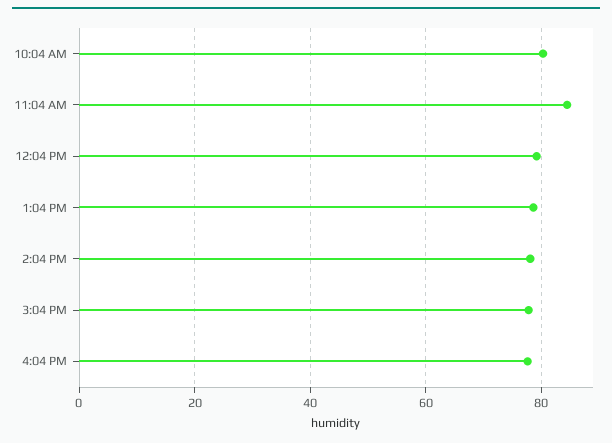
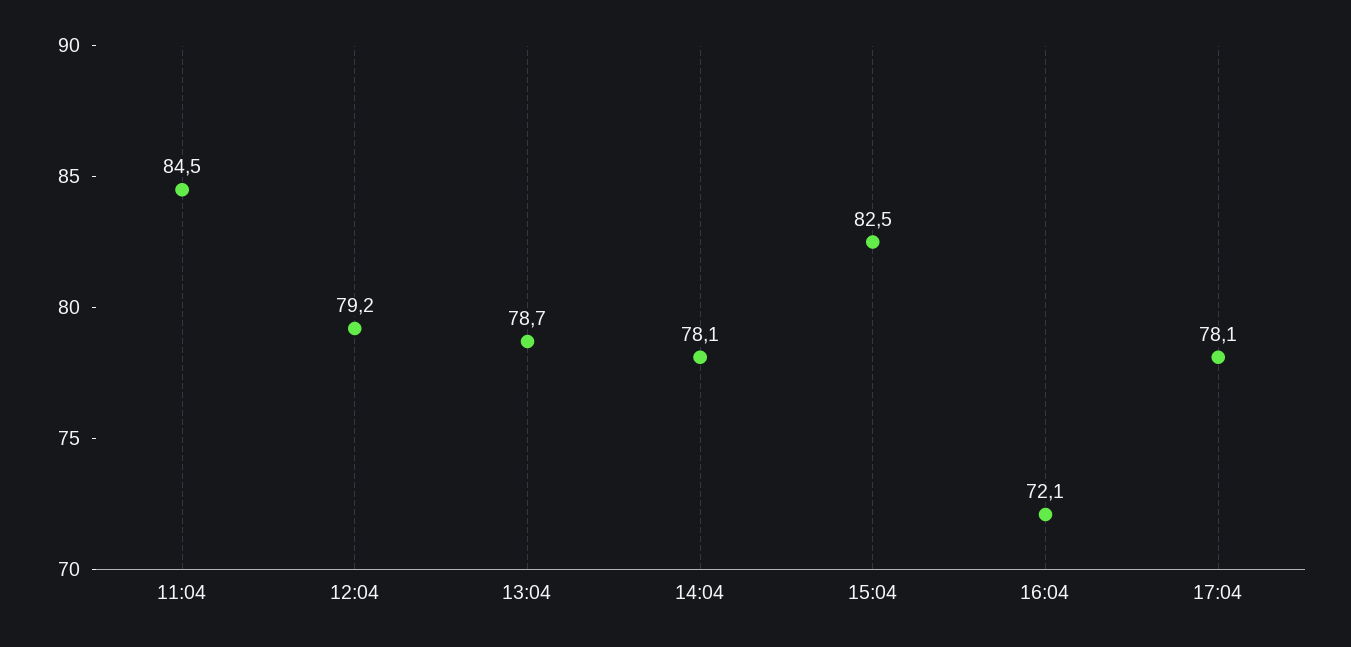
10:04 AM: 80 -> none
3:04 PM: 78 -> 82.5
4:04 PM: 78 -> 72.1
17:04: none -> 78.1

